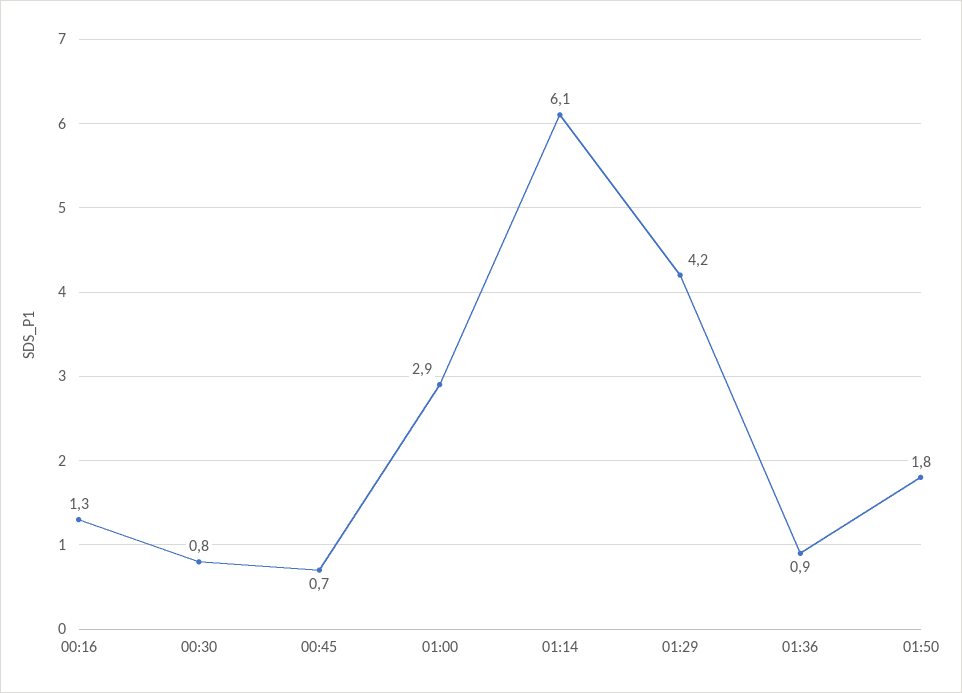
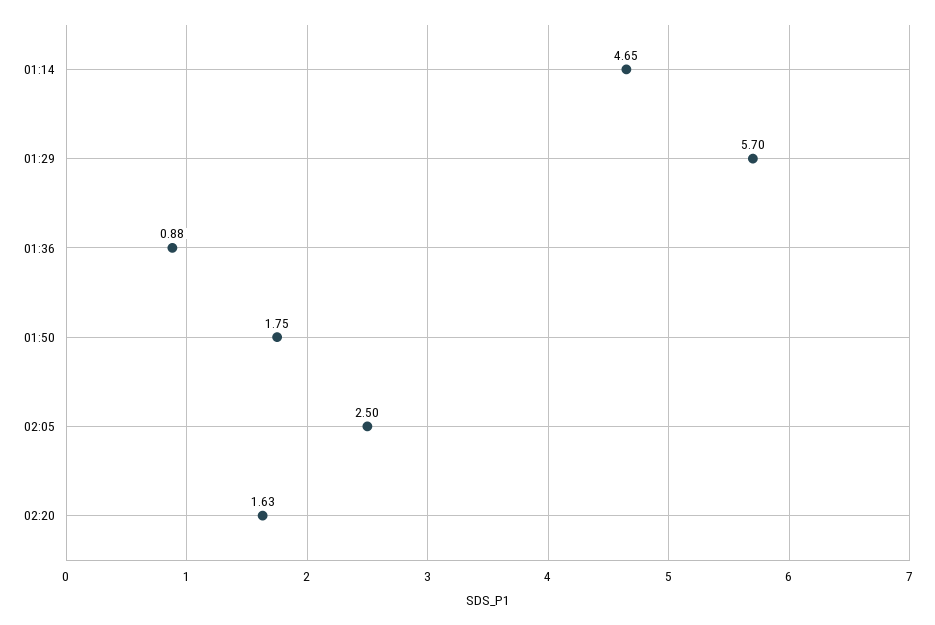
00:16: 1.3 -> none
00:30: 0.8 -> none
00:45: 0.7 -> none
01:00: 2.9 -> none
01:14: 6.1 -> 4.65
01:29: 4.2 -> 5.7
02:05: none -> 2.5
02:20: none -> 1.63

